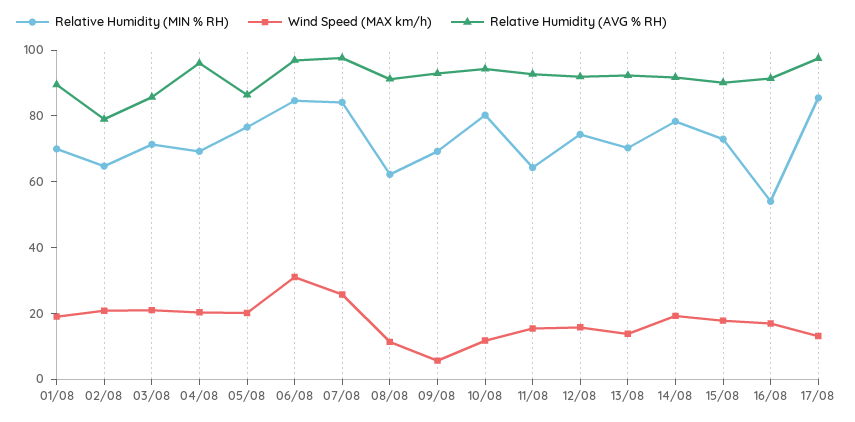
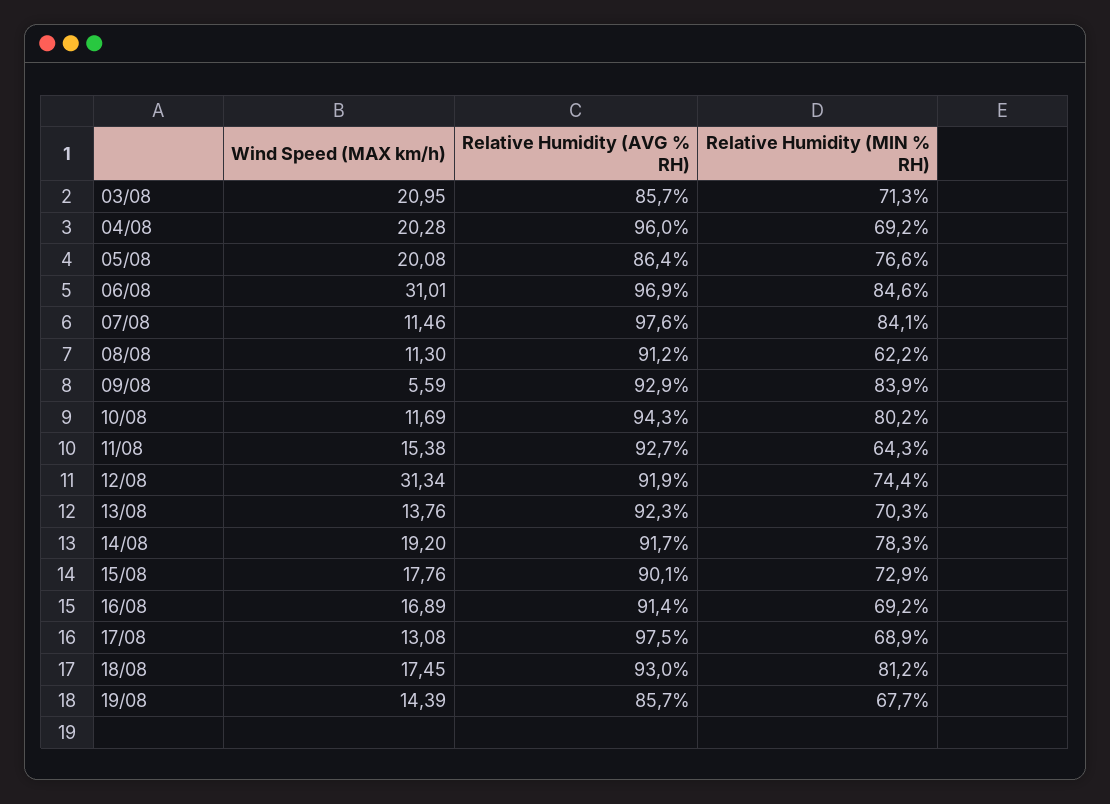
Relative Humidity (MIN % RH), 01/08: 70 -> none
Wind Speed (MAX km/h), 01/08: 20 -> none
Relative Humidity (AVG % RH), 01/08: 90 -> none
Relative Humidity (MIN % RH), 02/08: 65 -> none
Wind Speed (MAX km/h), 02/08: 20 -> none
Relative Humidity (AVG % RH), 02/08: 80 -> none
Wind Speed (MAX km/h), 07/08: 25 -> 11.46
Relative Humidity (MIN % RH), 09/08: 70 -> 83.9
Wind Speed (MAX km/h), 12/08: 15 -> 31.34
Relative Humidity (MIN % RH), 16/08: 55 -> 69.2
Relative Humidity (MIN % RH), 17/08: 85 -> 68.9
Wind Speed (MAX km/h), 18/08: none -> 17.45
Relative Humidity (AVG % RH), 18/08: none -> 93
Relative Humidity (MIN % RH), 18/08: none -> 81.2
Wind Speed (MAX km/h), 19/08: none -> 14.39
Relative Humidity (AVG % RH), 19/08: none -> 85.7
Relative Humidity (MIN % RH), 19/08: none -> 67.7

